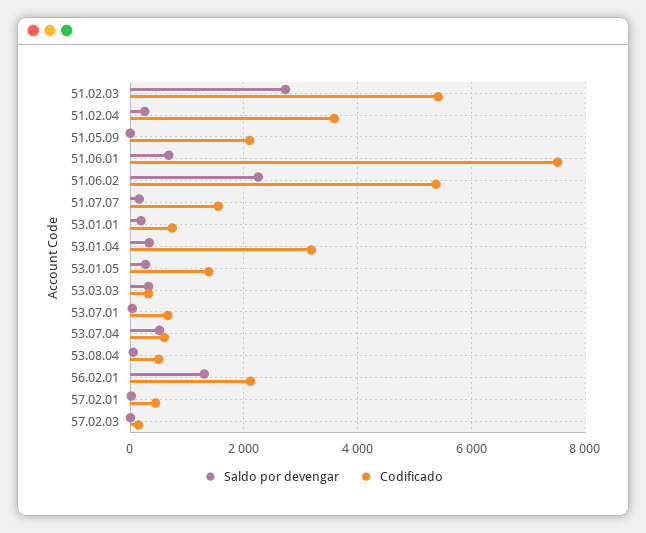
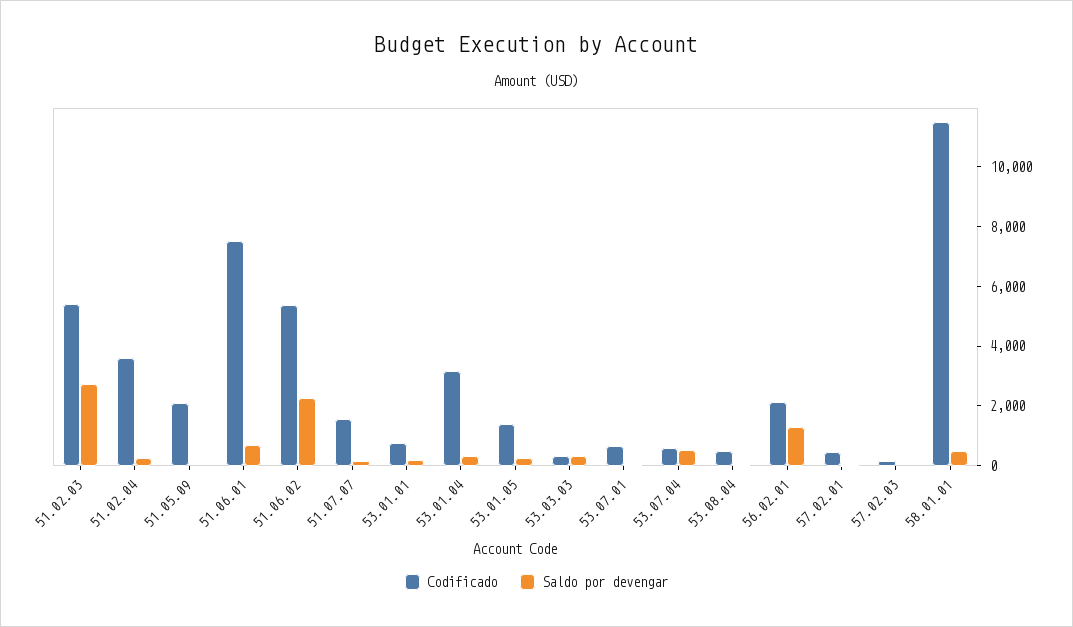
Codificado, 58.01.01: none -> 11500
Saldo por devengar, 58.01.01: none -> 500

